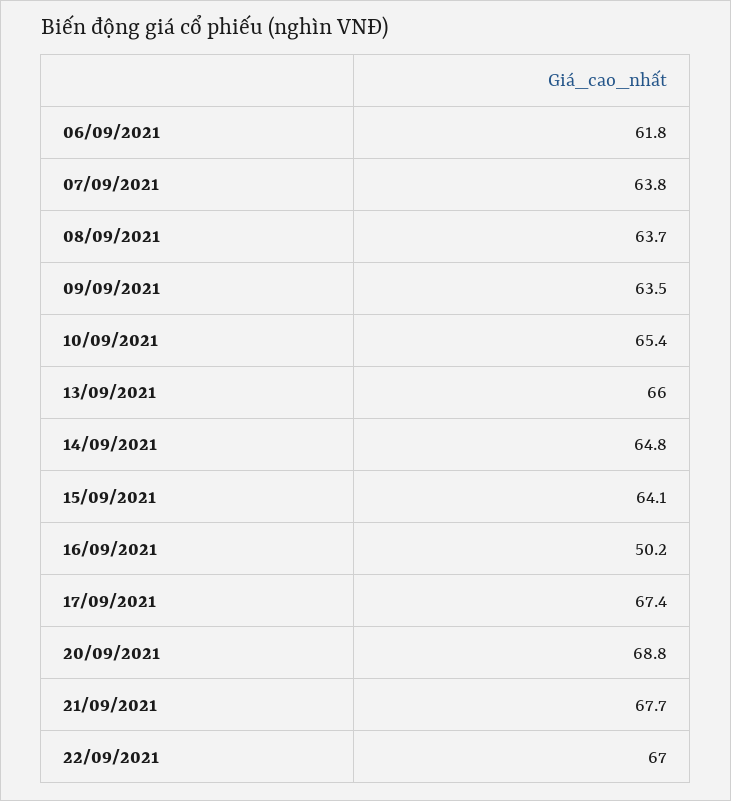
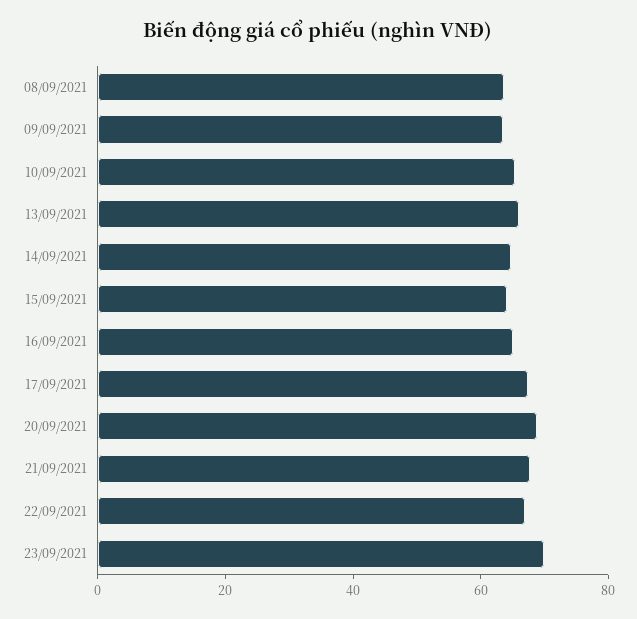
06/09/2021: 61.8 -> none
07/09/2021: 63.8 -> none
16/09/2021: 50.2 -> 65
23/09/2021: none -> 70

